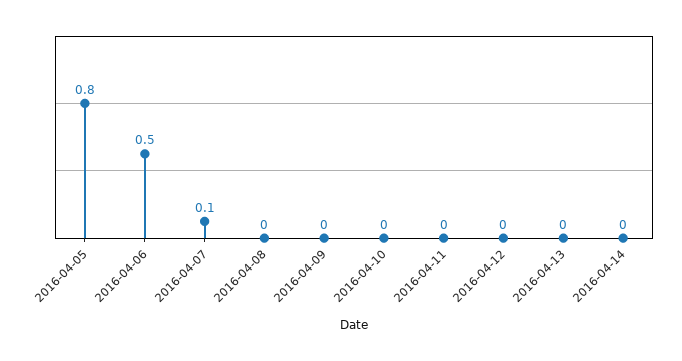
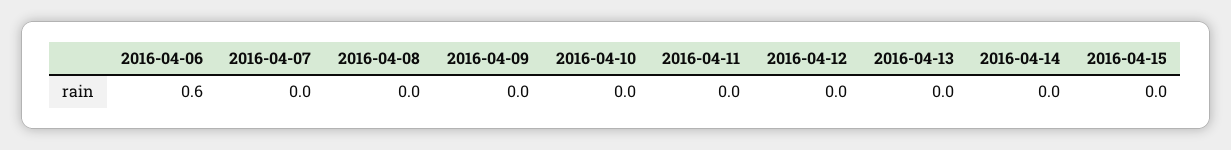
2016-04-05: 0.8 -> none
2016-04-06: 0.5 -> 0.6
2016-04-07: 0.1 -> 0
2016-04-15: none -> 0

